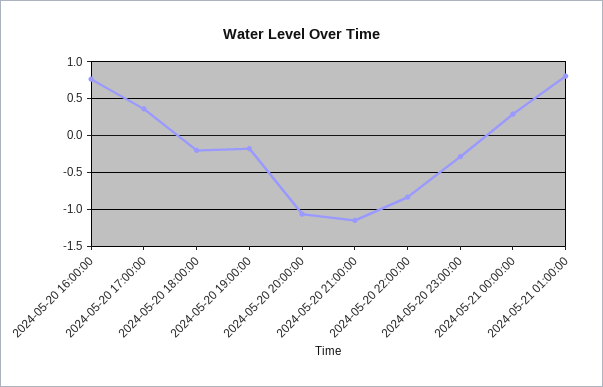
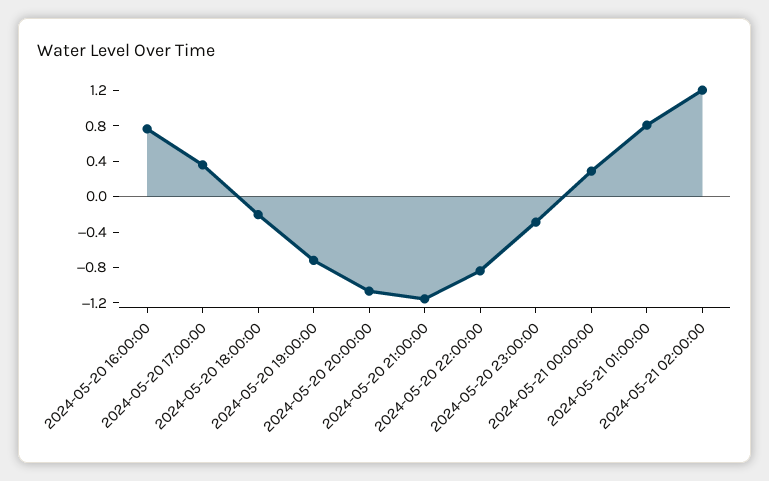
2024-05-20 19:00:00: -0.2 -> -0.7
2024-05-21 02:00:00: none -> 1.2

